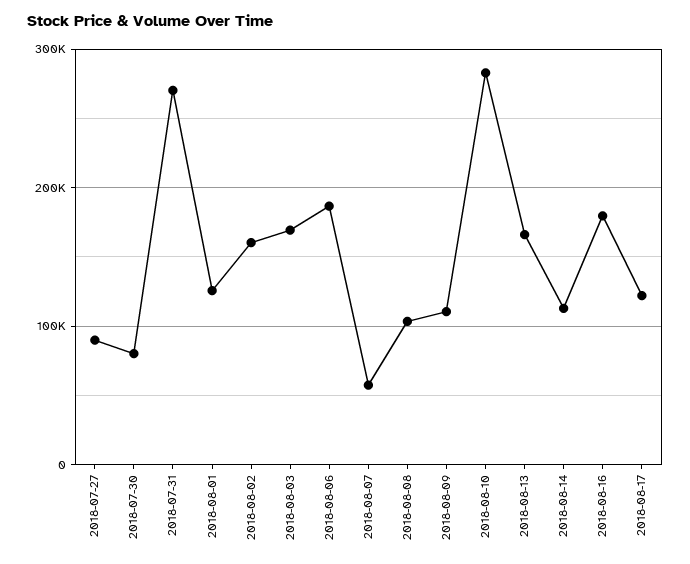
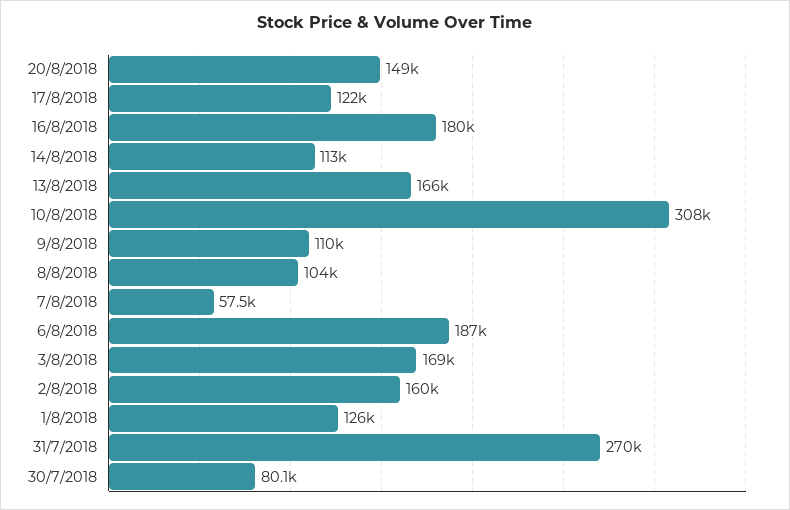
2018-07-27: 90000 -> none
2018-08-10: 280000 -> 308000
20/8/2018: none -> 149000

